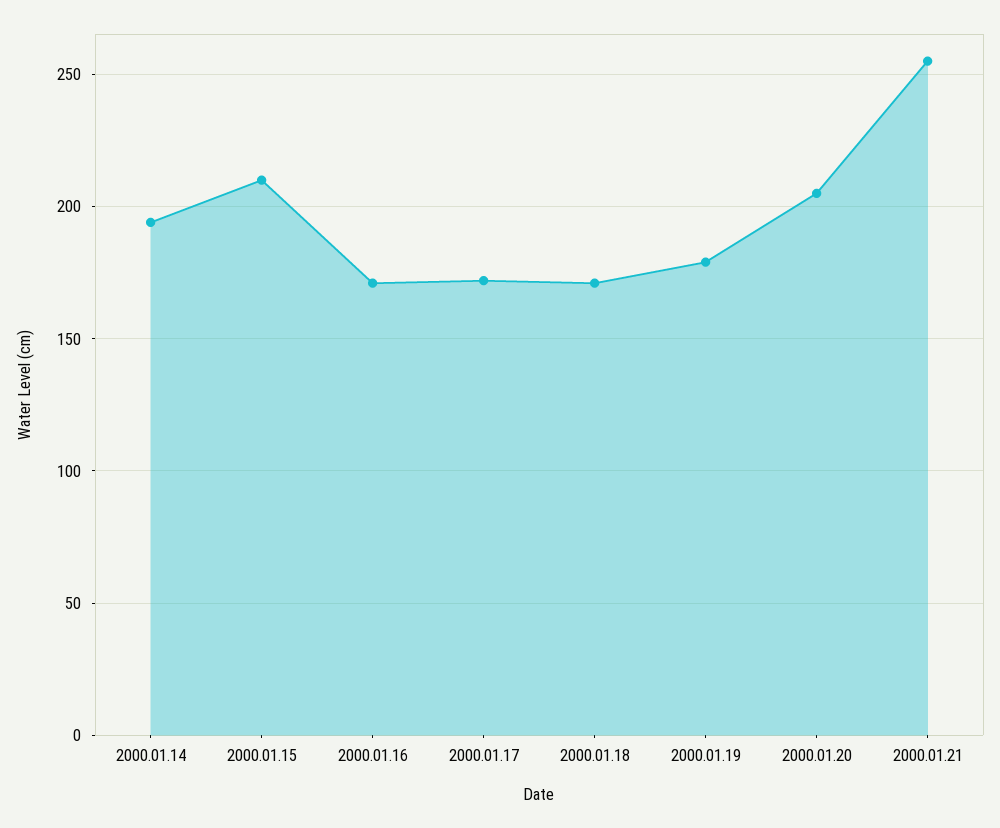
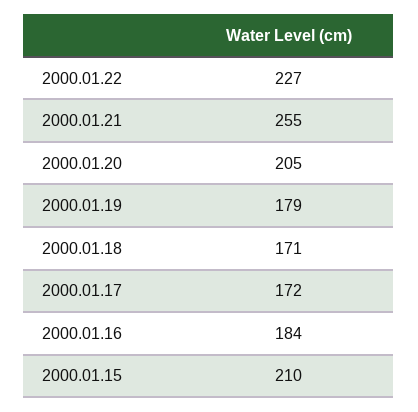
2000.01.14: 195 -> none
2000.01.16: 170 -> 184
2000.01.22: none -> 227

